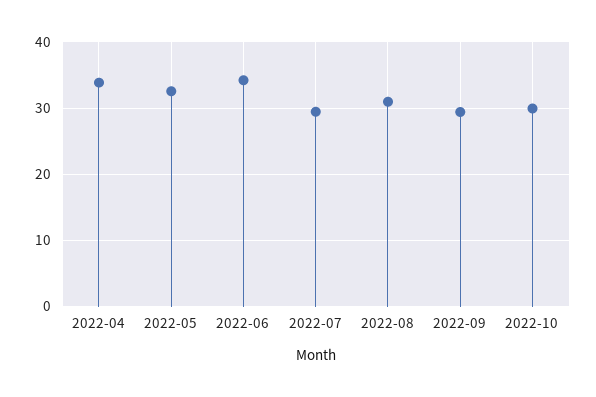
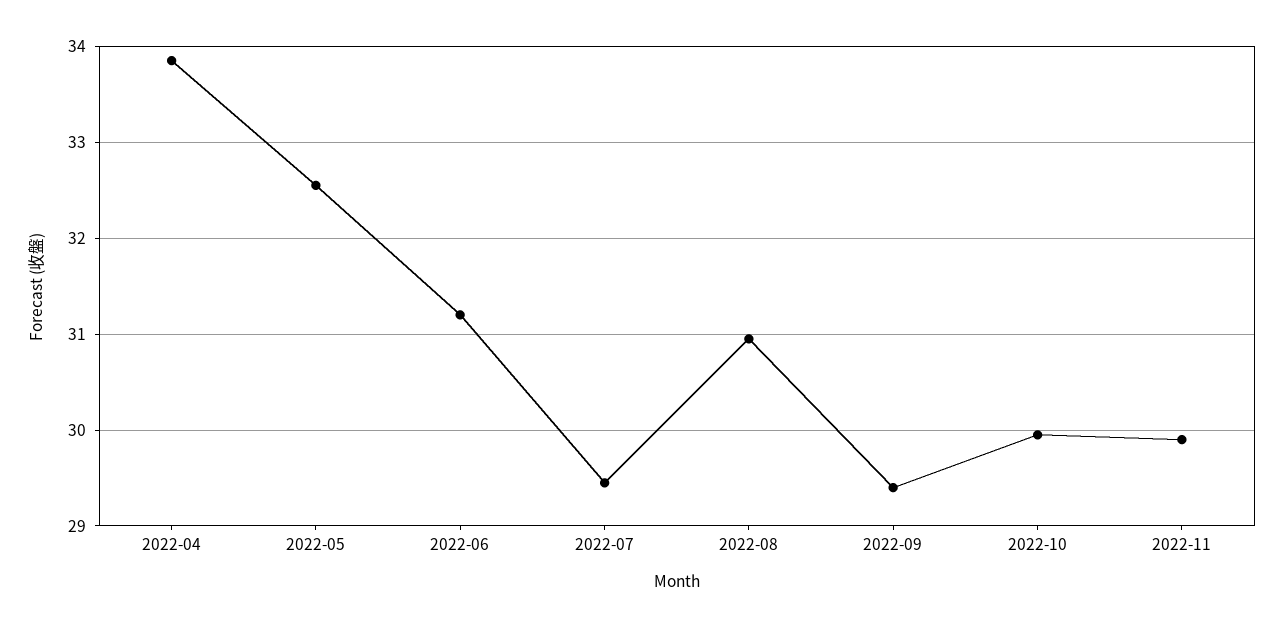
2022-06: 34 -> 31.2
2022-11: none -> 29.9

